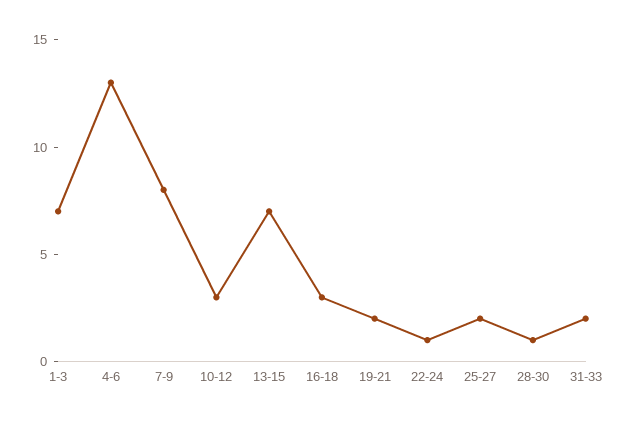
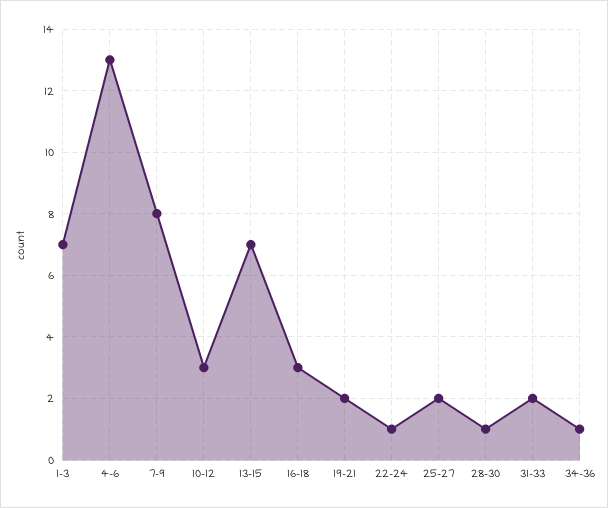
34-36: none -> 1

